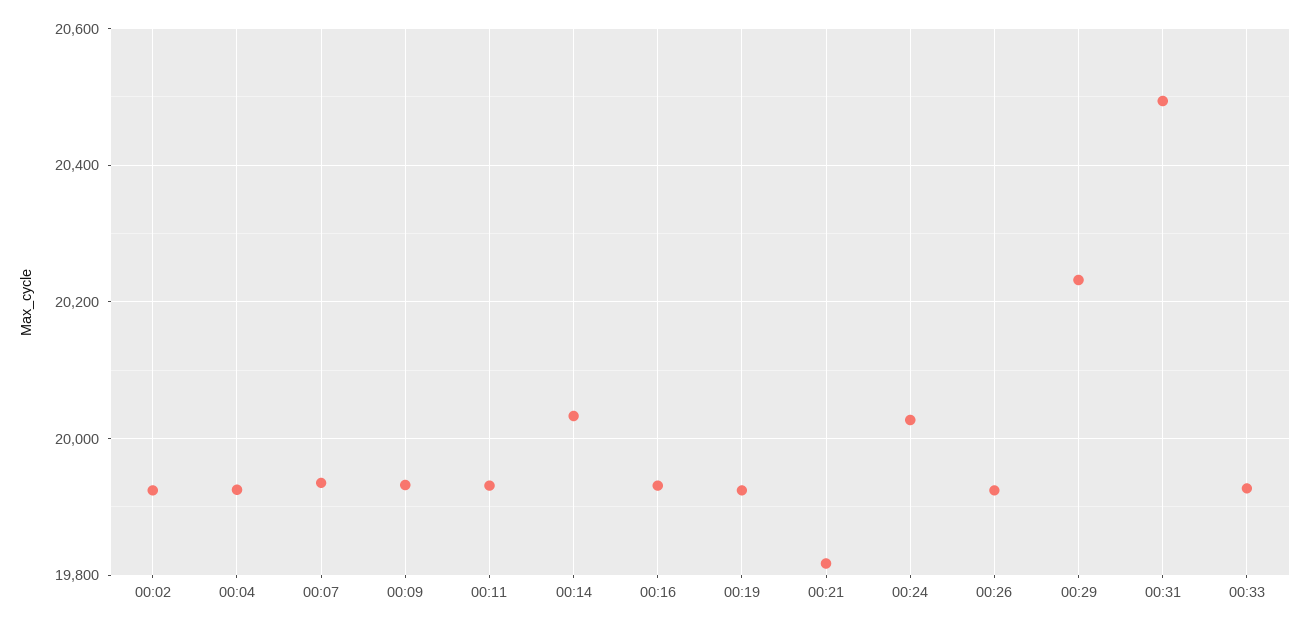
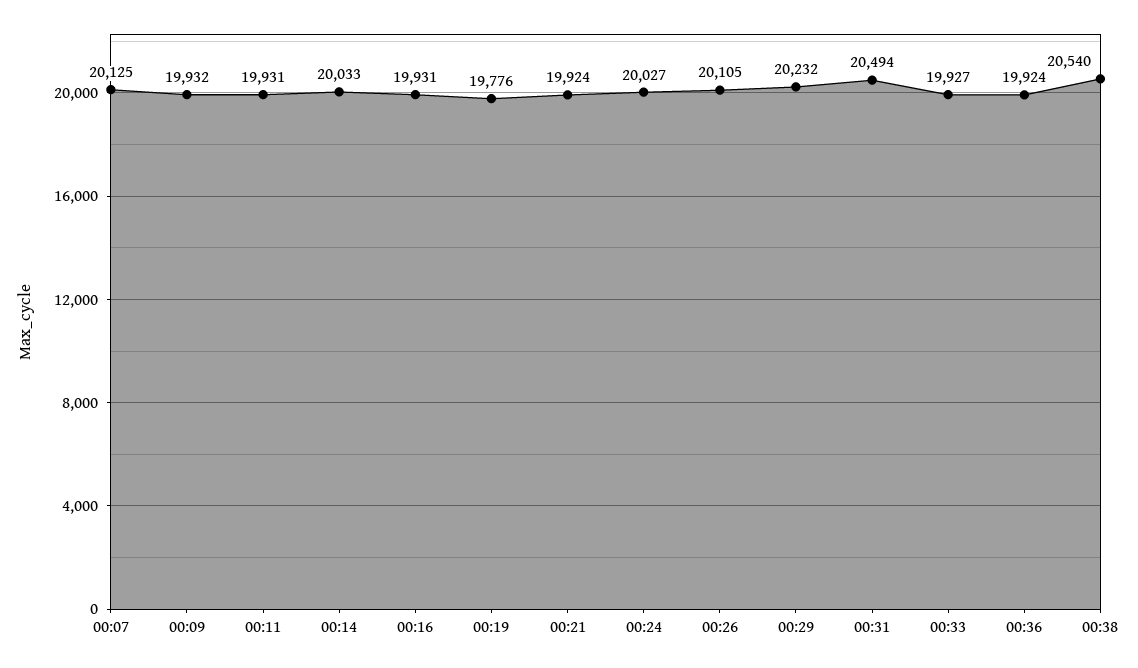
00:02: 19920 -> none
00:04: 19920 -> none
00:07: 19940 -> 20125
00:19: 19920 -> 19776
00:21: 19820 -> 19924
00:26: 19920 -> 20105
00:36: none -> 19924
00:38: none -> 20540

